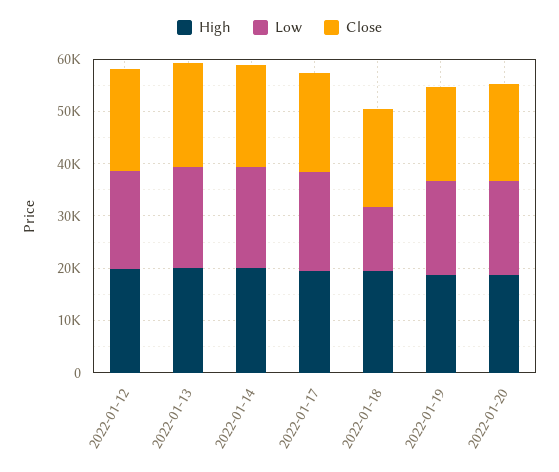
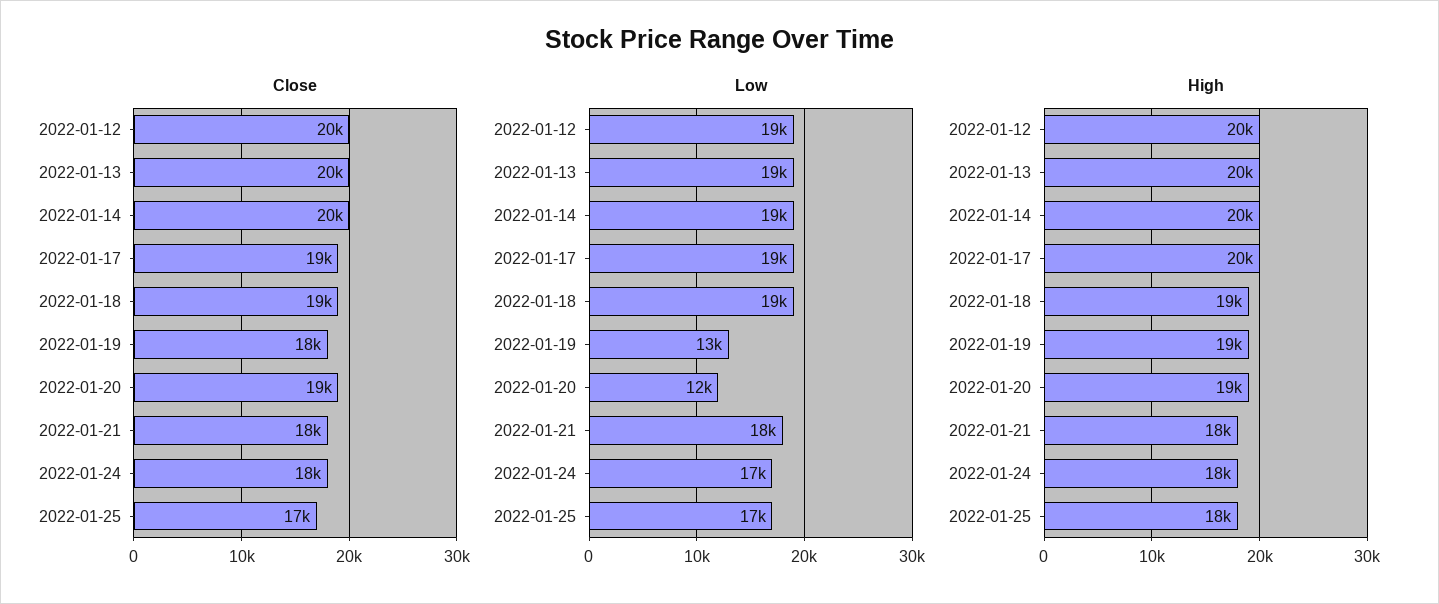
Low, 2022-01-18: 12000 -> 19000
Low, 2022-01-19: 18000 -> 13000
Low, 2022-01-20: 18000 -> 12000
Close, 2022-01-21: none -> 18000
Close, 2022-01-24: none -> 18000
Close, 2022-01-25: none -> 17000
Low, 2022-01-21: none -> 18000
Low, 2022-01-24: none -> 17000
Low, 2022-01-25: none -> 17000
High, 2022-01-21: none -> 18000
High, 2022-01-24: none -> 18000
High, 2022-01-25: none -> 18000

